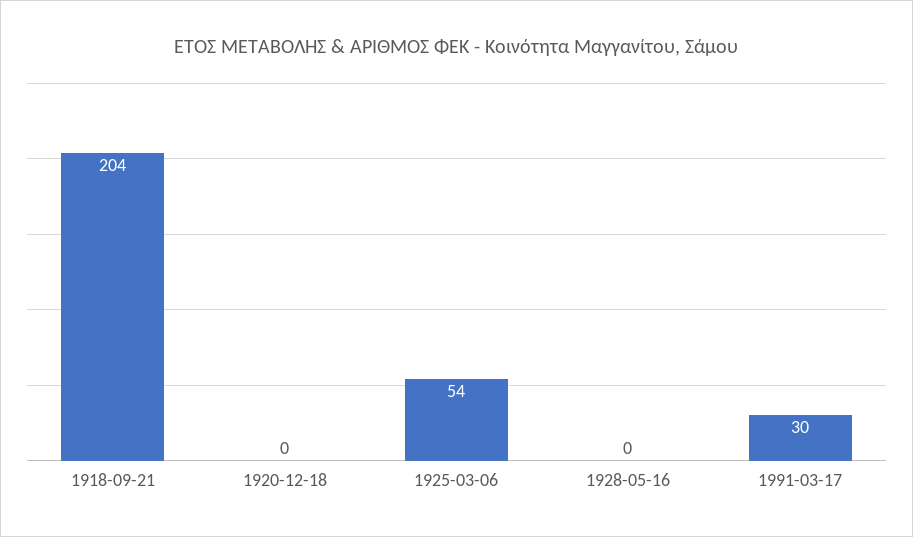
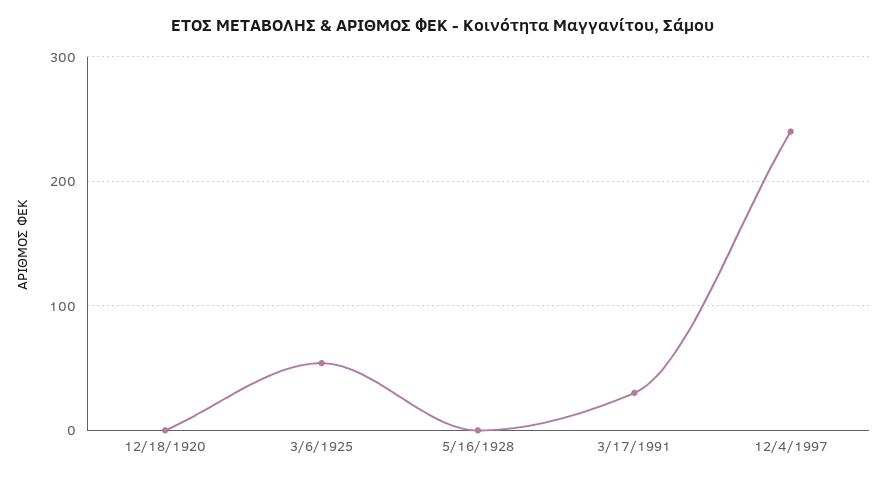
1918-09-21: 204 -> none
12/4/1997: none -> 240

